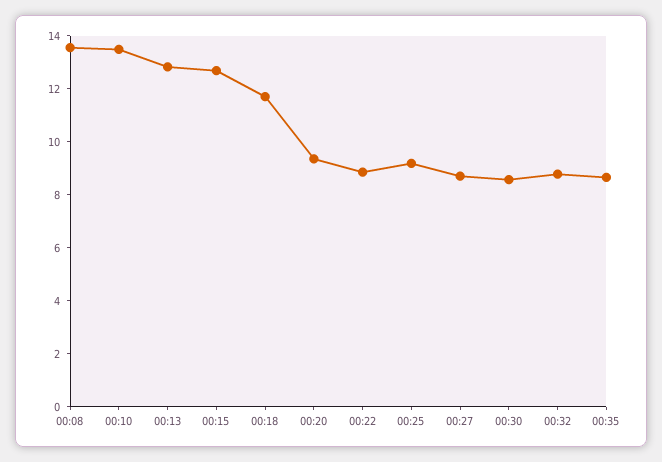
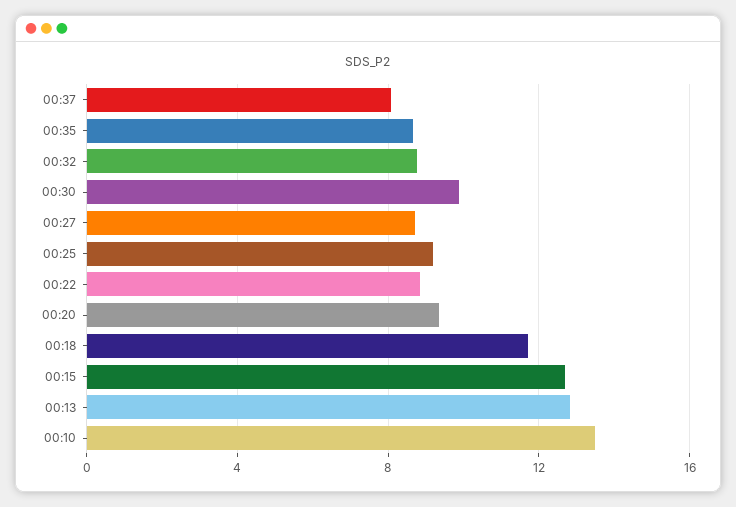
00:08: 13.5 -> none
00:30: 8.5 -> 10
00:37: none -> 8

